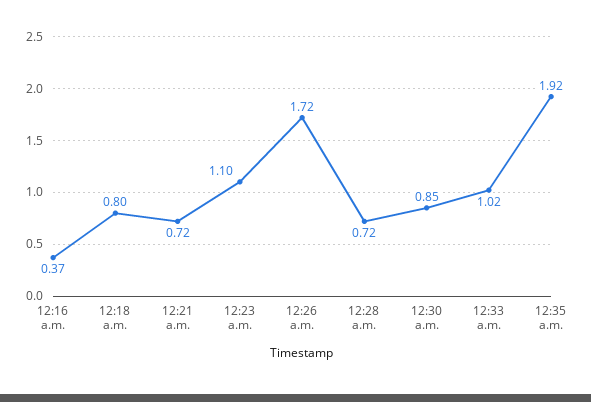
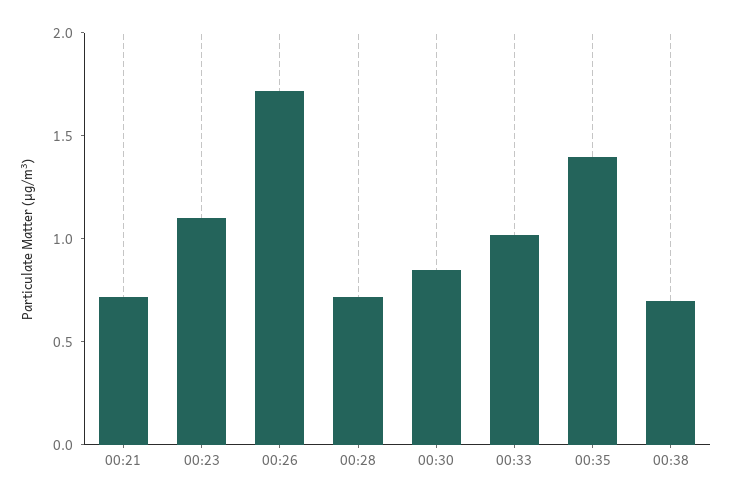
12:16 a.m.: 0.37 -> none
12:18 a.m.: 0.8 -> none
12:35 a.m.: 1.92 -> 1.4
00:38: none -> 0.7

